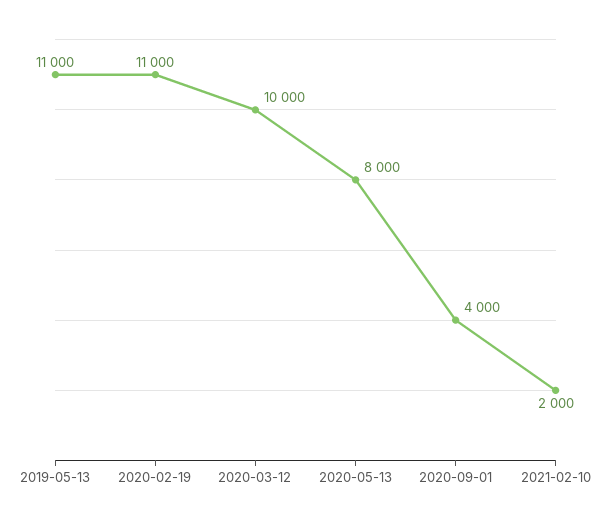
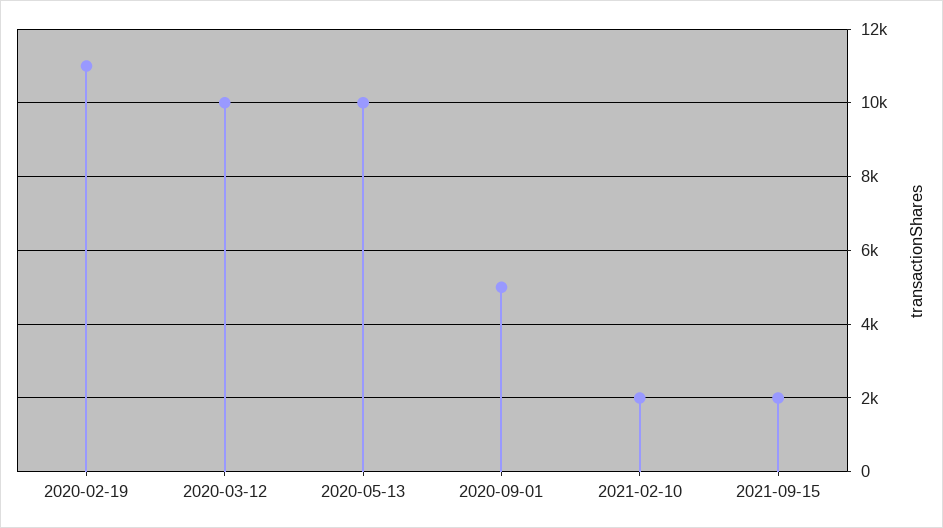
2019-05-13: 11000 -> none
2020-05-13: 8000 -> 10000
2020-09-01: 4000 -> 5000
2021-09-15: none -> 2000

